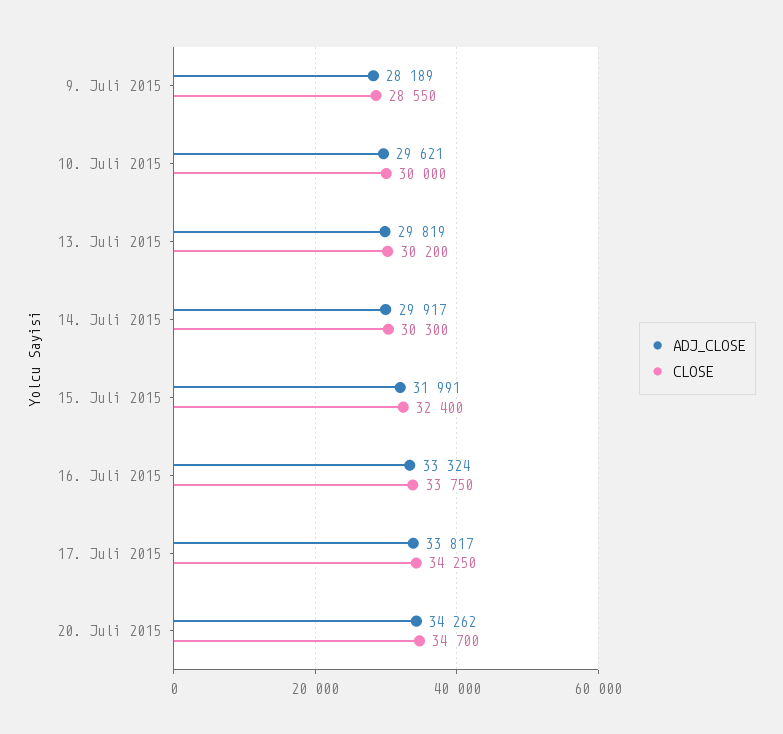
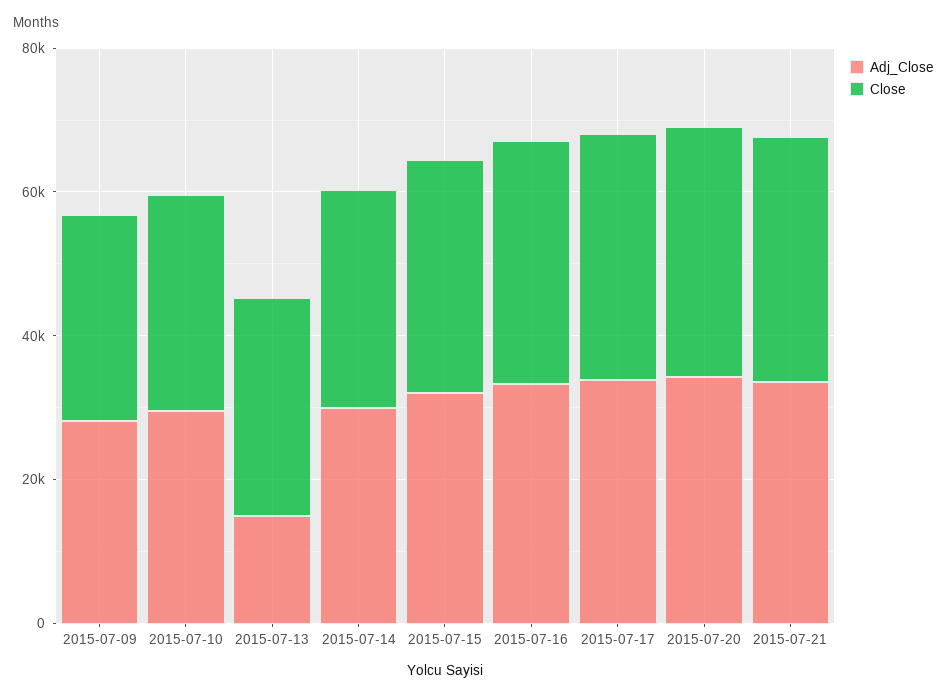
ADJ_CLOSE, 13. Juli 2015: 29819 -> 15000
ADJ_CLOSE, 2015-07-21: none -> 35000
CLOSE, 2015-07-21: none -> 35000

